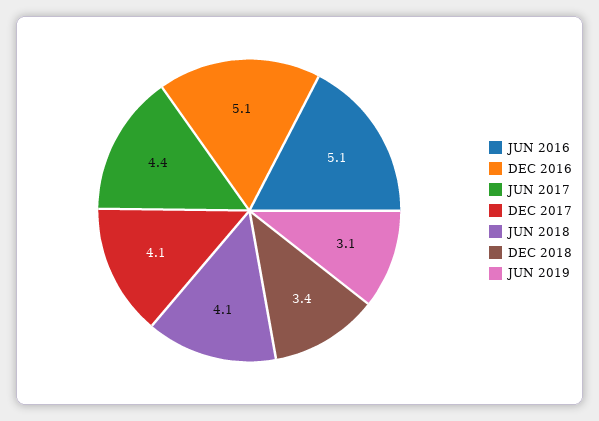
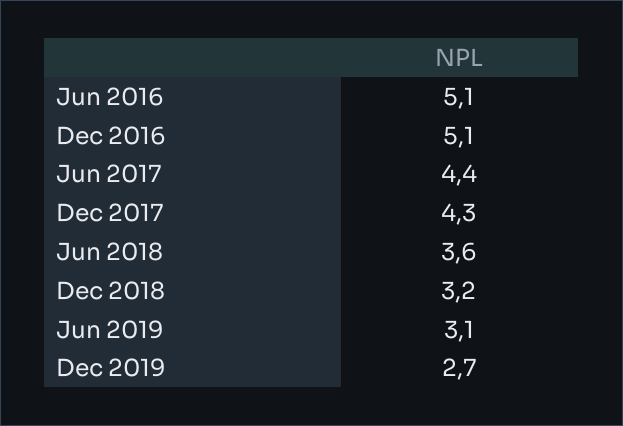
DEC 2017: 4.1 -> 4.3
JUN 2018: 4.1 -> 3.6
DEC 2018: 3.4 -> 3.2
Dec 2019: none -> 2.7

